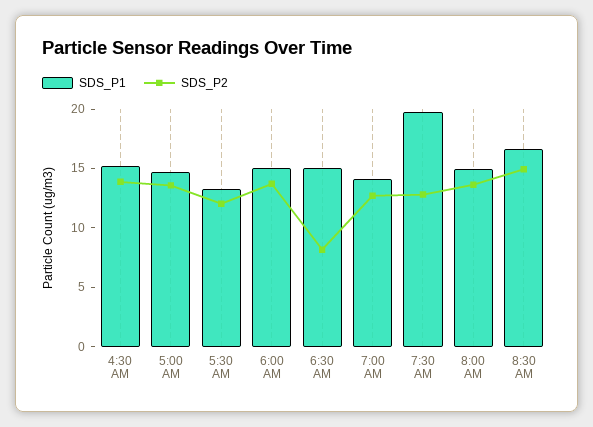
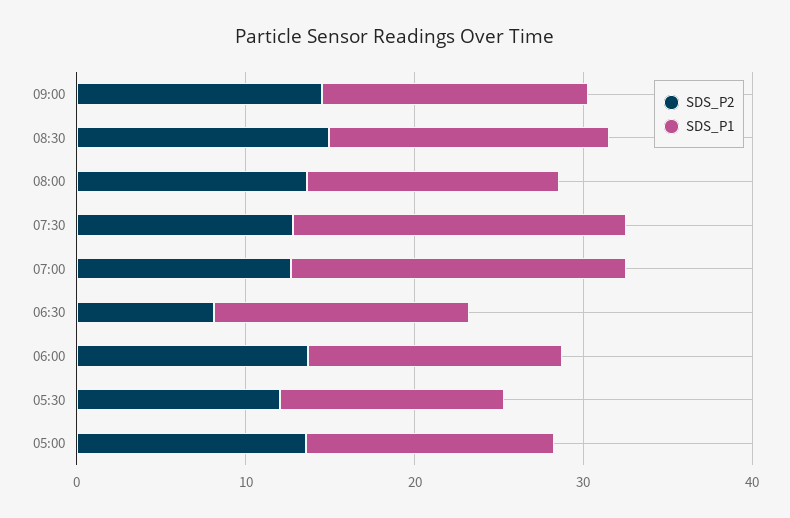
SDS_P1, 4:30 AM: 15 -> none
SDS_P2, 4:30 AM: 14 -> none
SDS_P1, 7:00 AM: 14 -> 20
SDS_P2, 09:00: none -> 14
SDS_P1, 09:00: none -> 16

